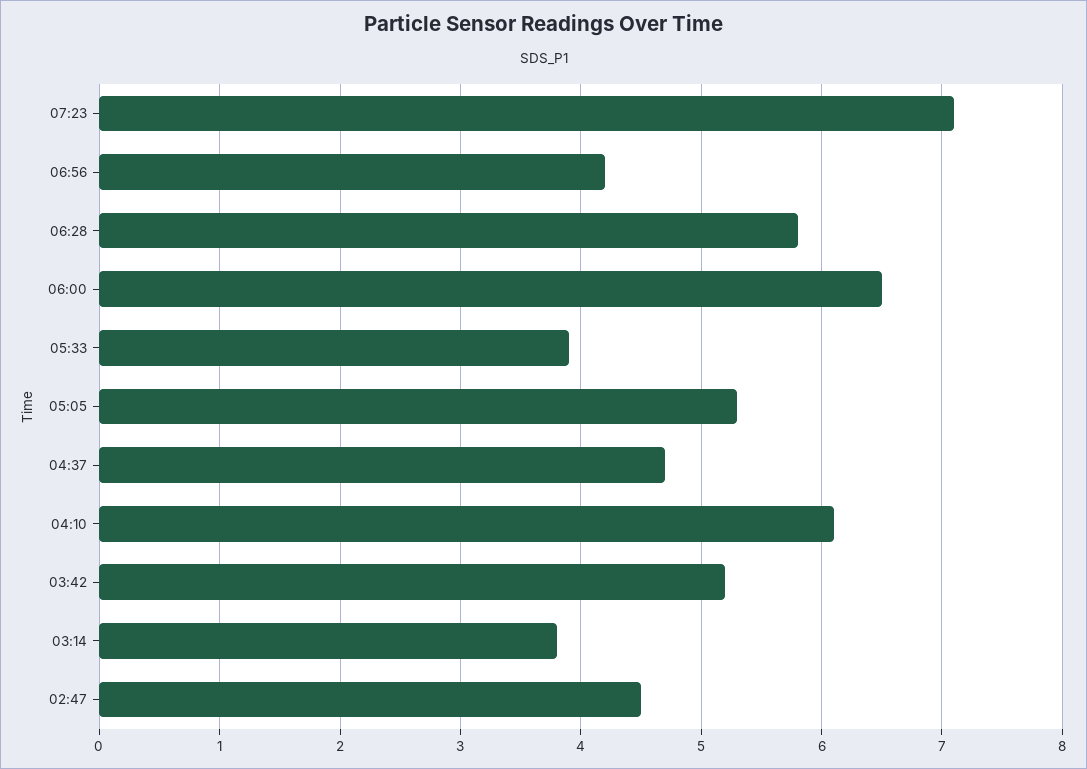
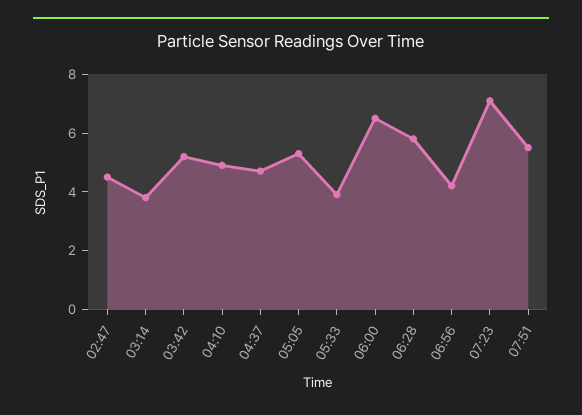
04:10: 6.1 -> 5
07:51: none -> 5.5

